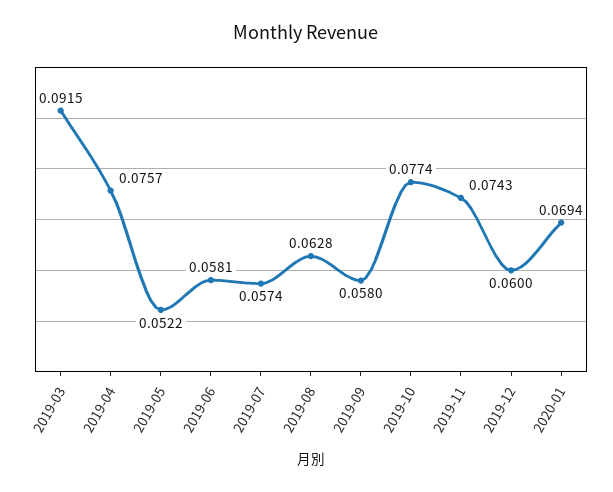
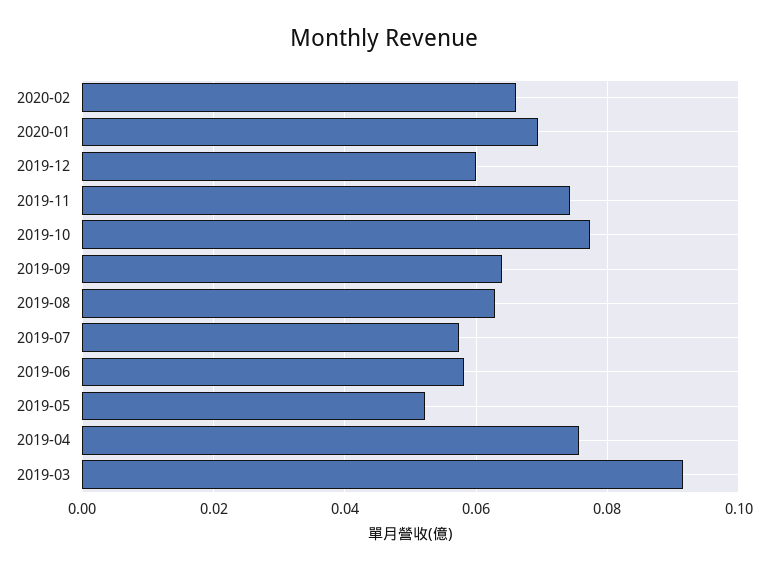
2019-09: 0.058 -> 0.064
2020-02: none -> 0.066

